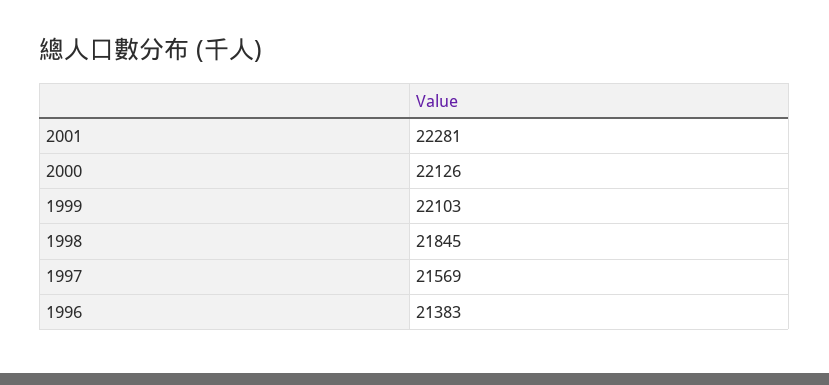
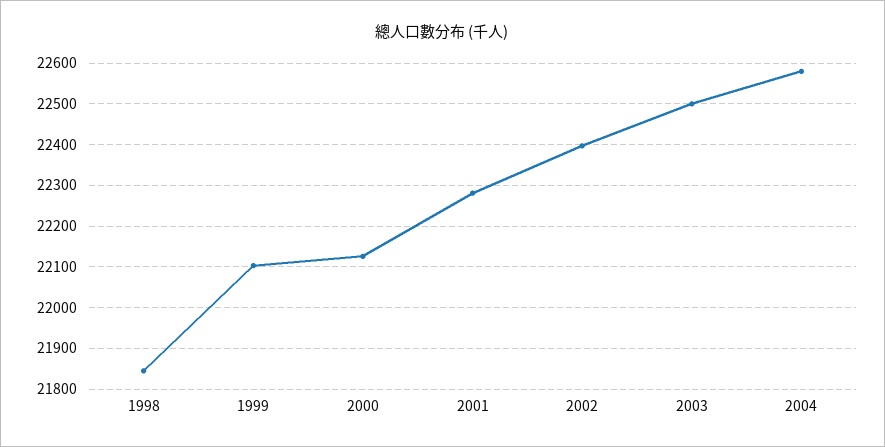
1997: 21569 -> none
1996: 21383 -> none
2002: none -> 22400
2003: none -> 22500
2004: none -> 22580

